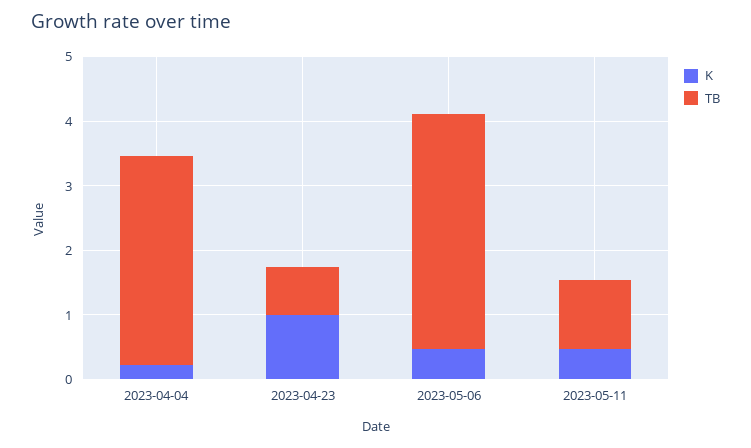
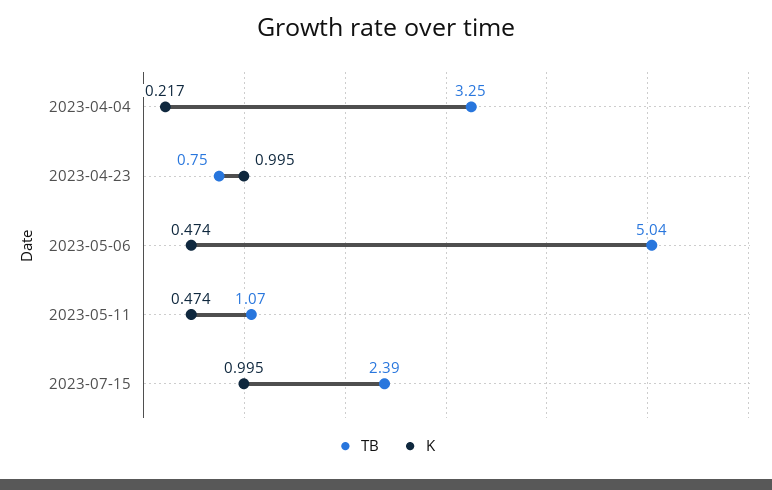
TB, 2023-05-06: 3.6 -> 5.04
TB, 2023-07-15: none -> 2.39
K, 2023-07-15: none -> 0.995

